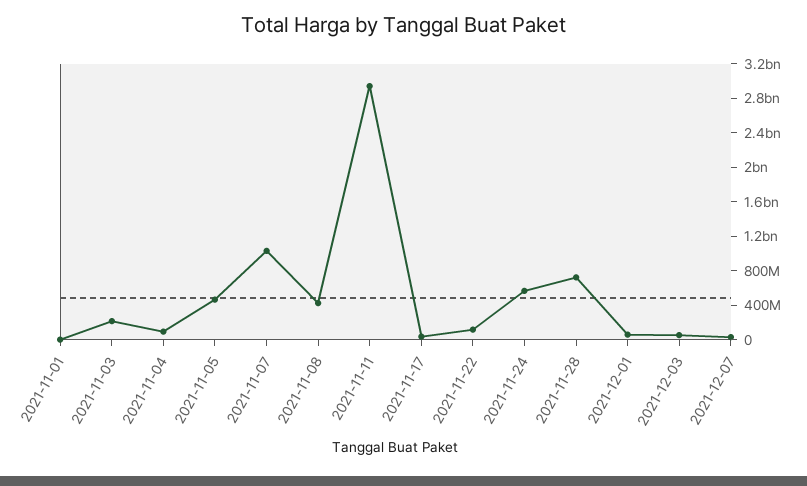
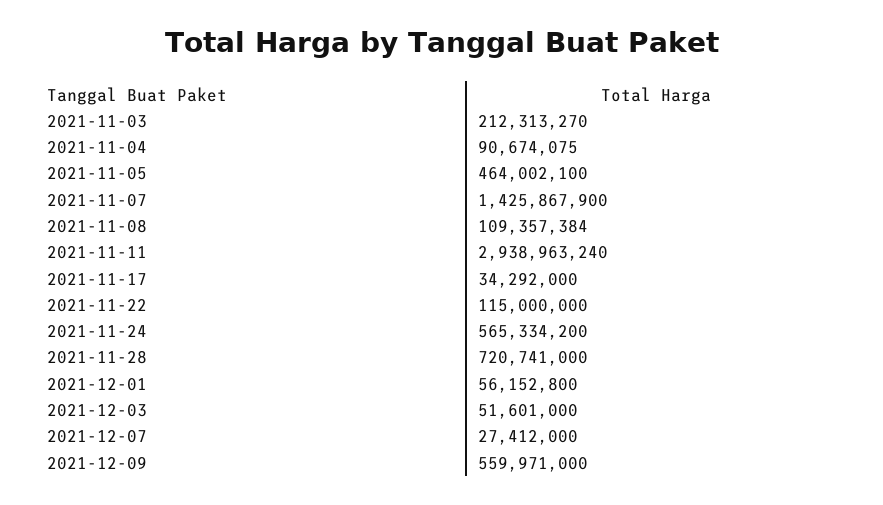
2021-11-01: 0 -> none
2021-11-07: 1000000000 -> 1425867900
2021-11-08: 400000000 -> 109357384
2021-12-09: none -> 559971000

